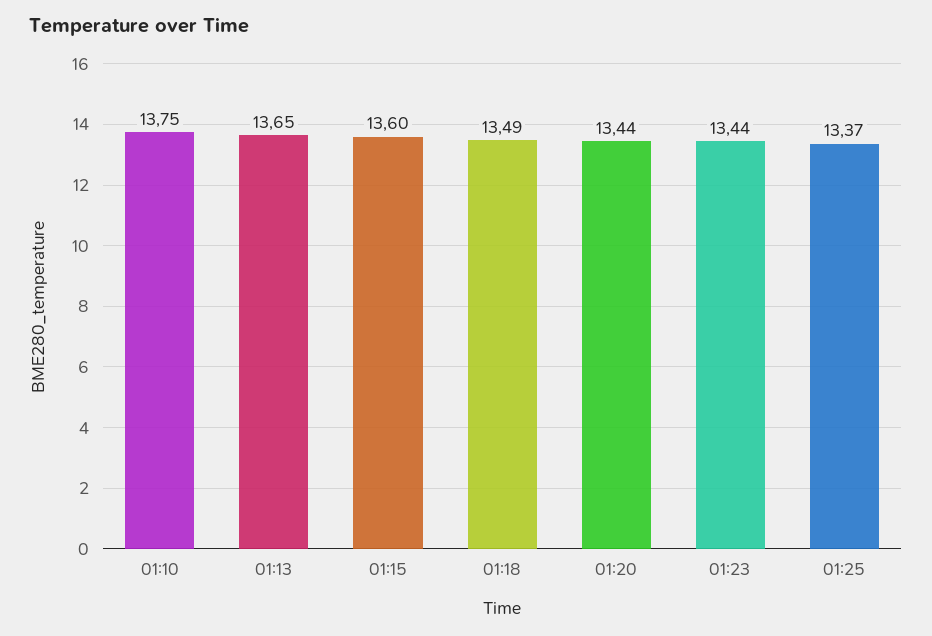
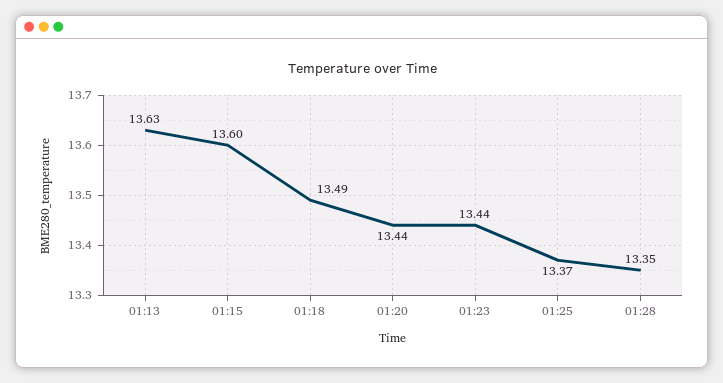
01:10: 13.75 -> none
01:13: 13.65 -> 13.63
01:28: none -> 13.35

